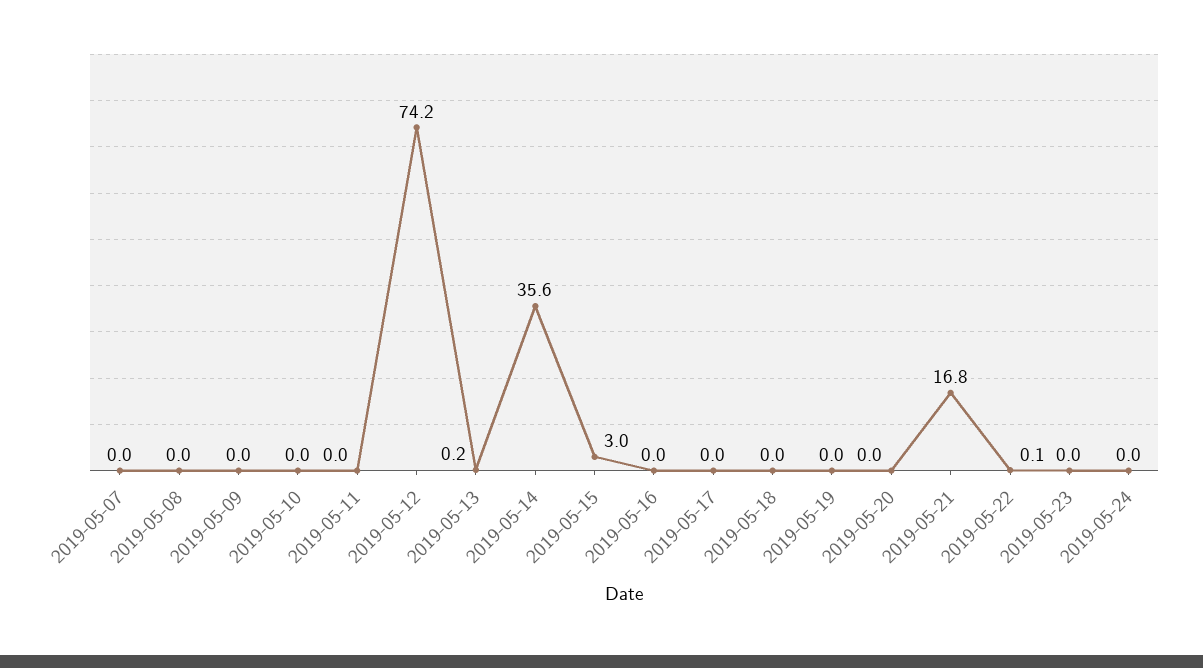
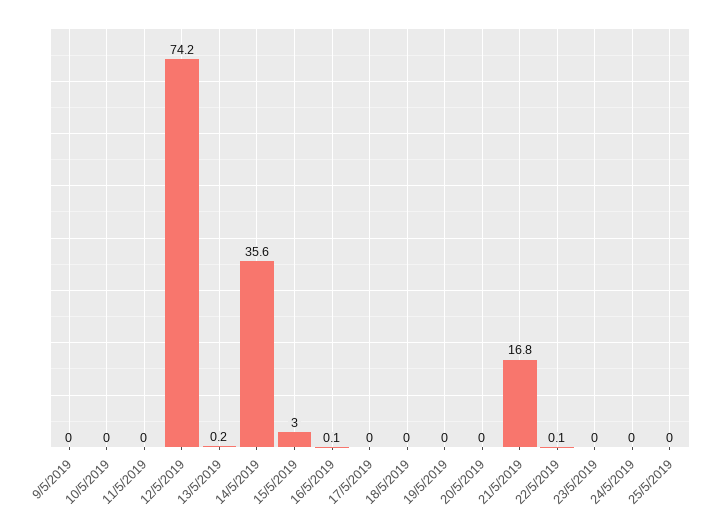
2019-05-07: 0 -> none
2019-05-08: 0 -> none
2019-05-16: 0 -> 0.1
25/5/2019: none -> 0

